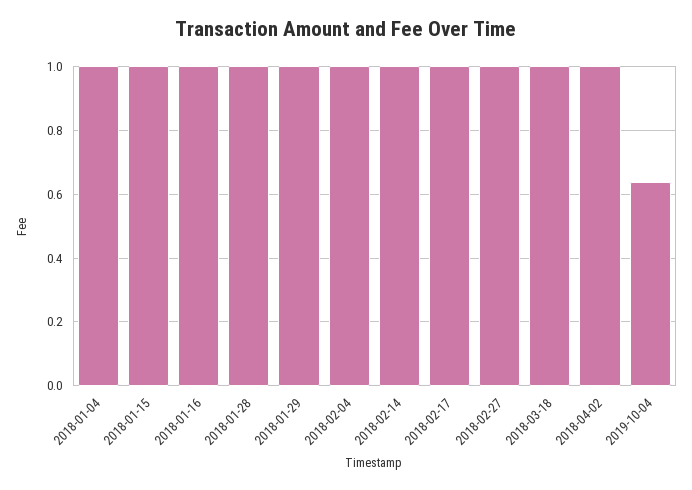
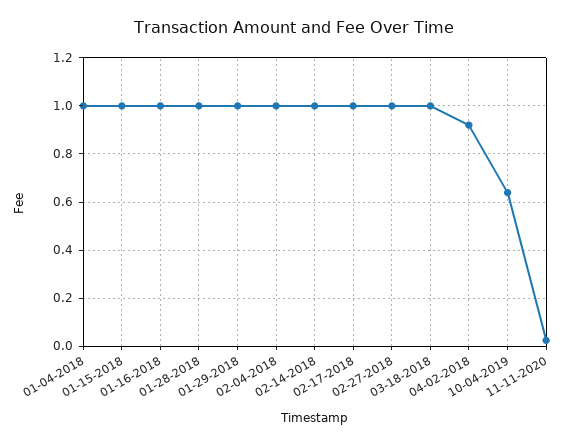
2018-04-02: 1 -> 0.925
11-11-2020: none -> 0.025

